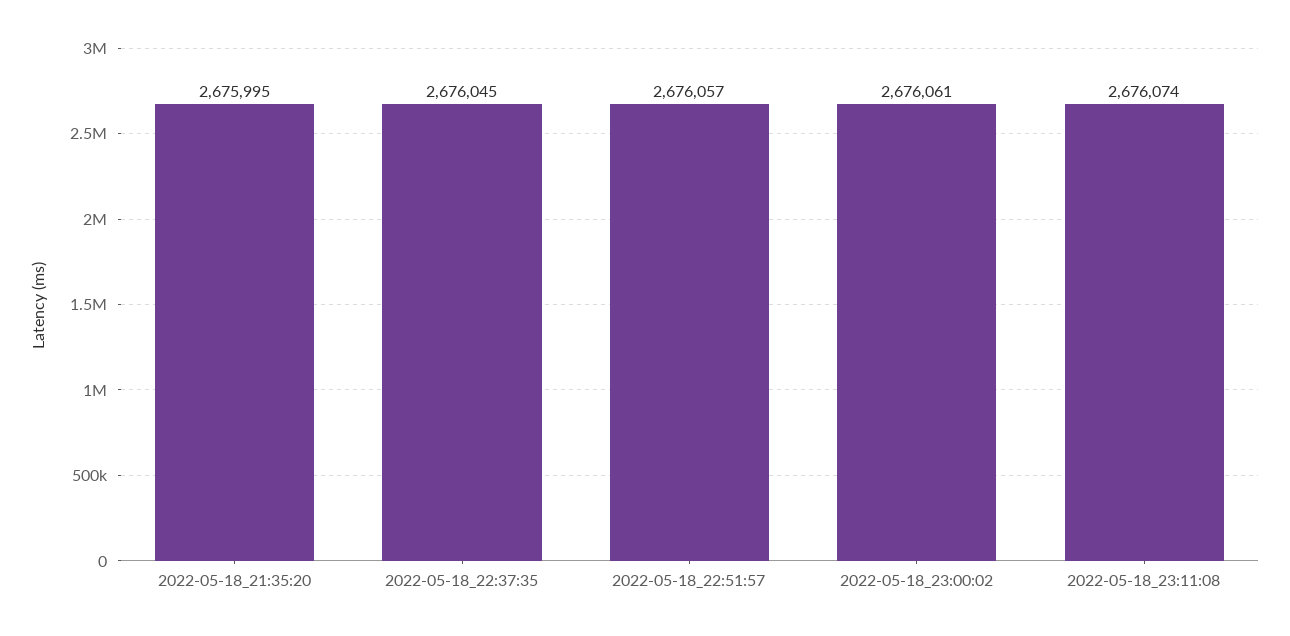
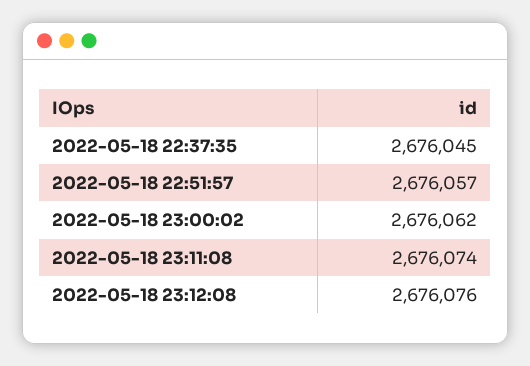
2022-05-18_21:35:20: 2675995 -> none
2022-05-18_23:00:02: 2676061 -> 2676062
2022-05-18 23:12:08: none -> 2676076

